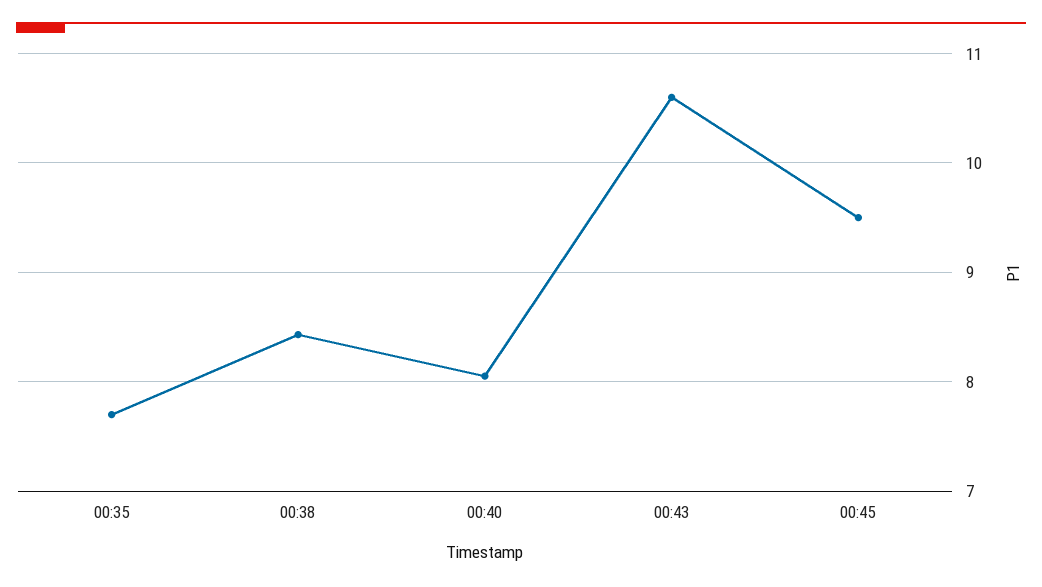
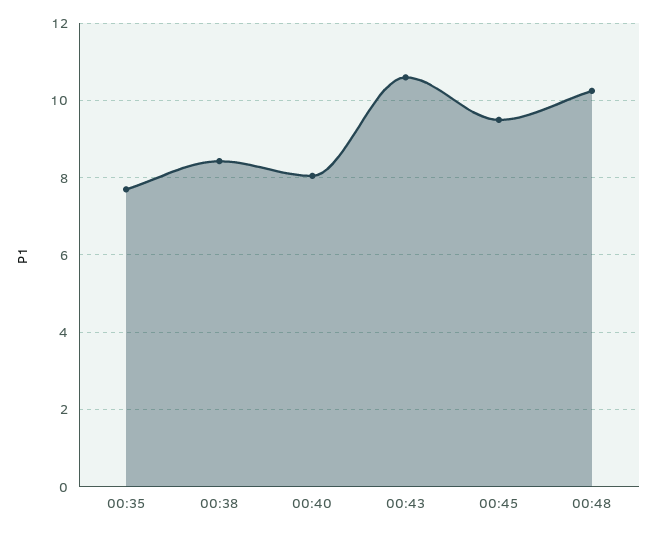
00:48: none -> 10.2

